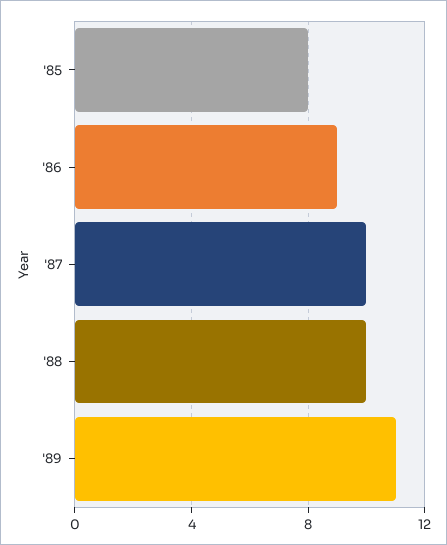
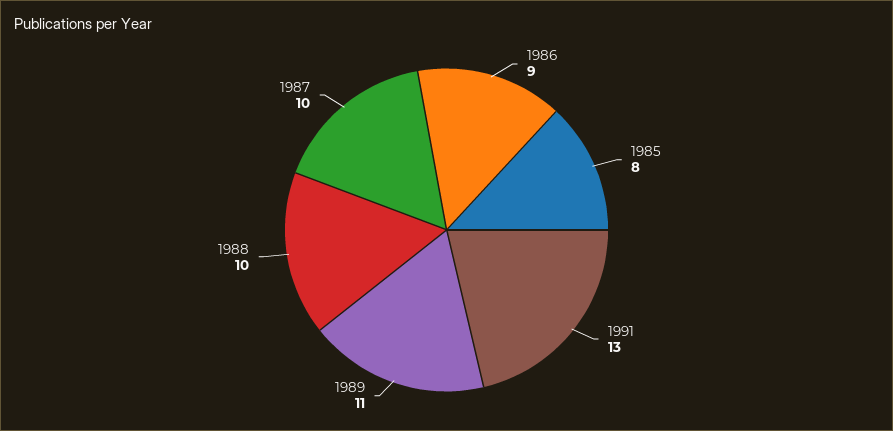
1991: none -> 13

